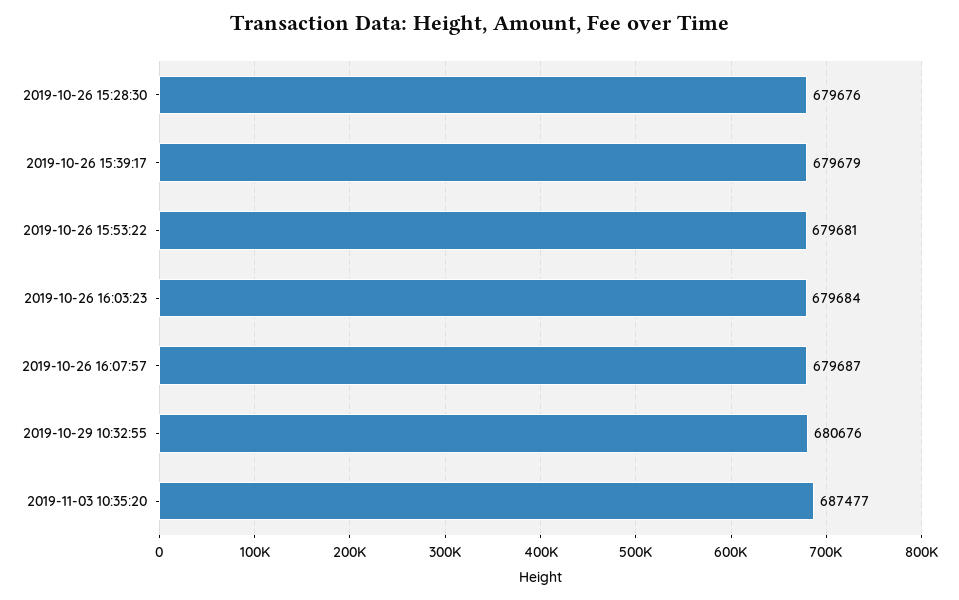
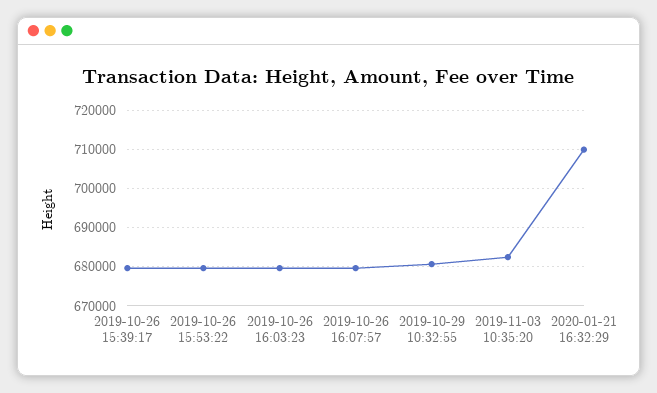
2019-10-26 15:28:30: 679676 -> none
2019-11-03 10:35:20: 687477 -> 682000
2020-01-21 16:32:29: none -> 710000

